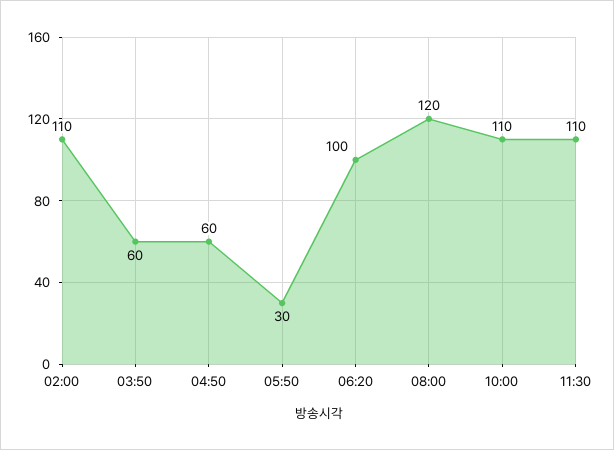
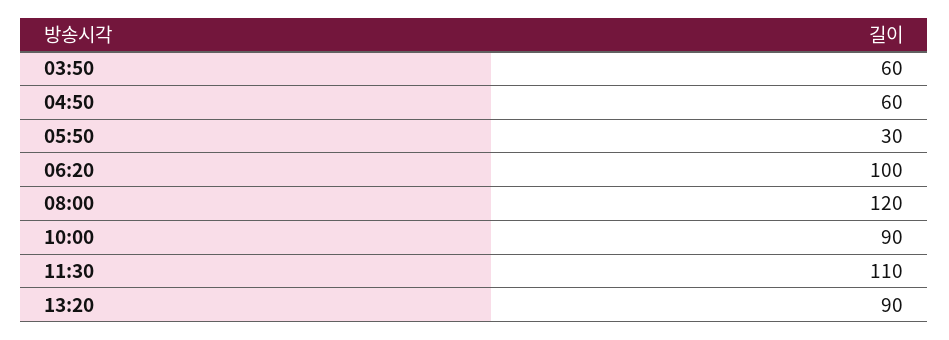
02:00: 110 -> none
10:00: 110 -> 90
13:20: none -> 90

